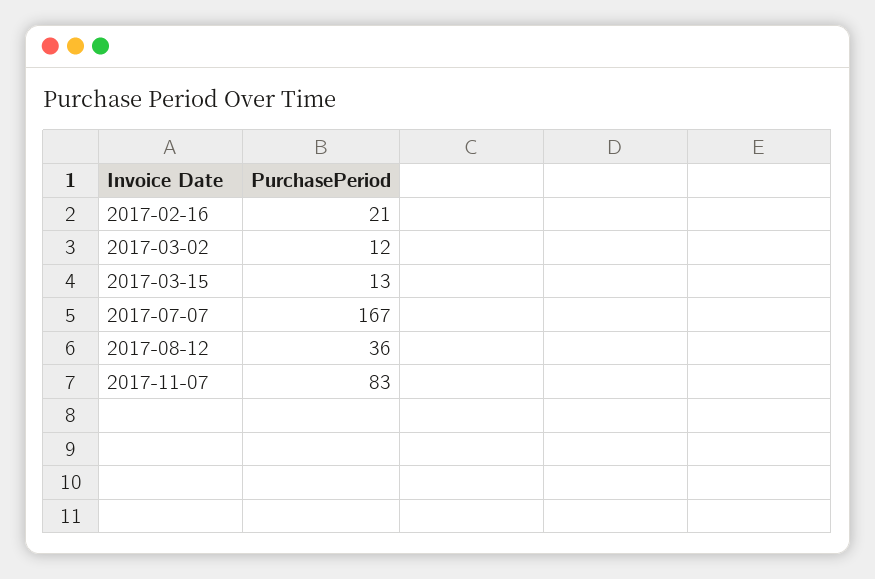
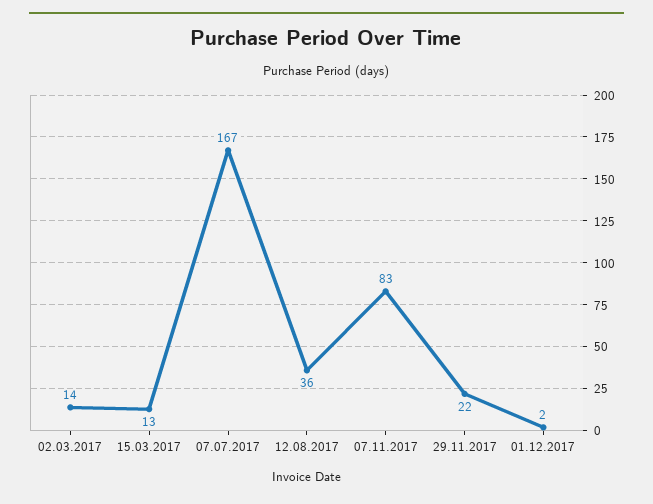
2017-02-16: 21 -> none
2017-03-02: 12 -> 14
29.11.2017: none -> 22
01.12.2017: none -> 2

